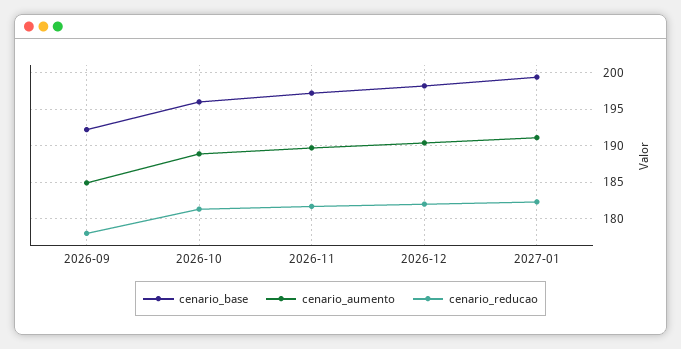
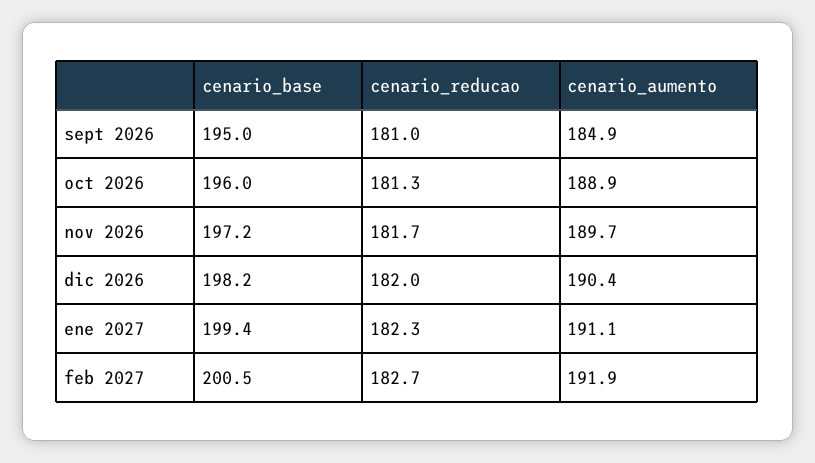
cenario_base, 2026-09: 192 -> 195
cenario_reducao, 2026-09: 178 -> 181
cenario_base, feb 2027: none -> 200.5
cenario_reducao, feb 2027: none -> 182.7
cenario_aumento, feb 2027: none -> 191.9

